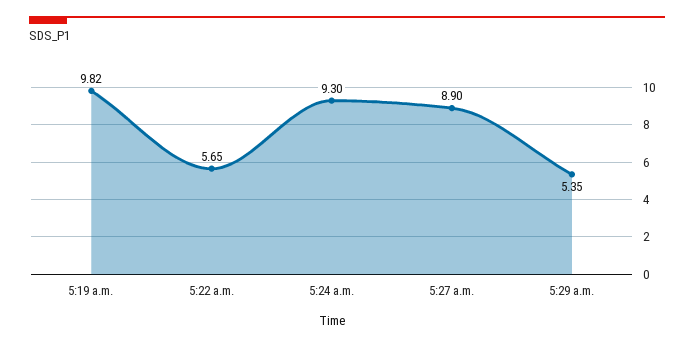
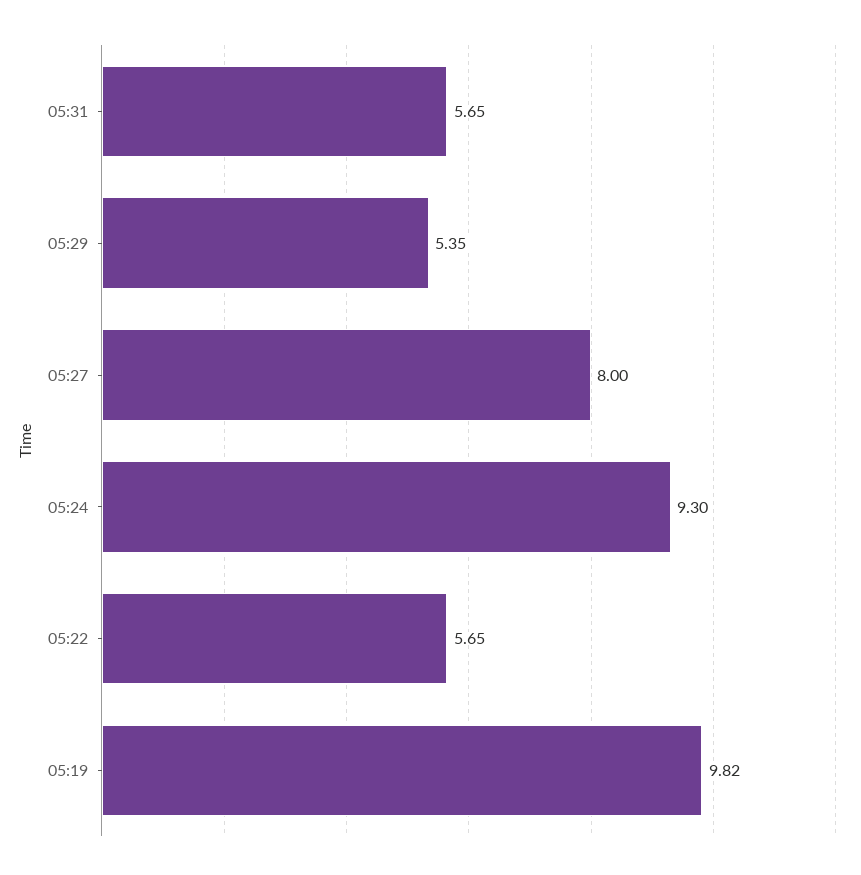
5:27 a.m.: 8.9 -> 8
05:31: none -> 5.65

